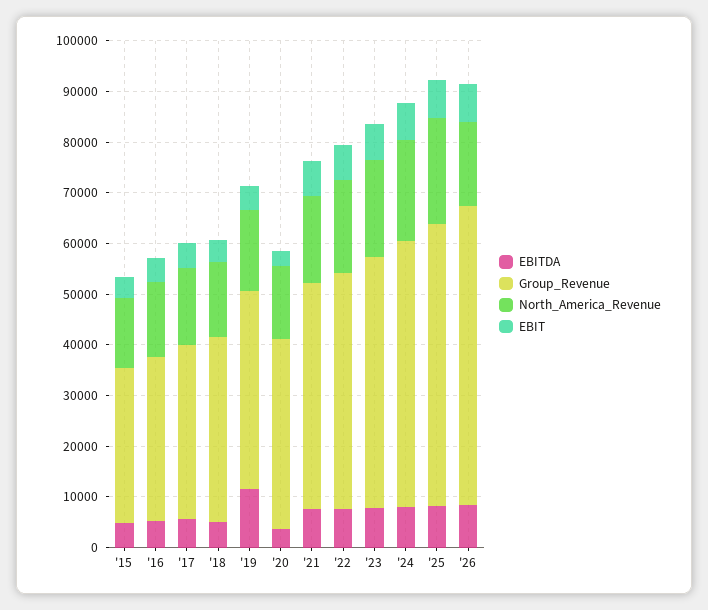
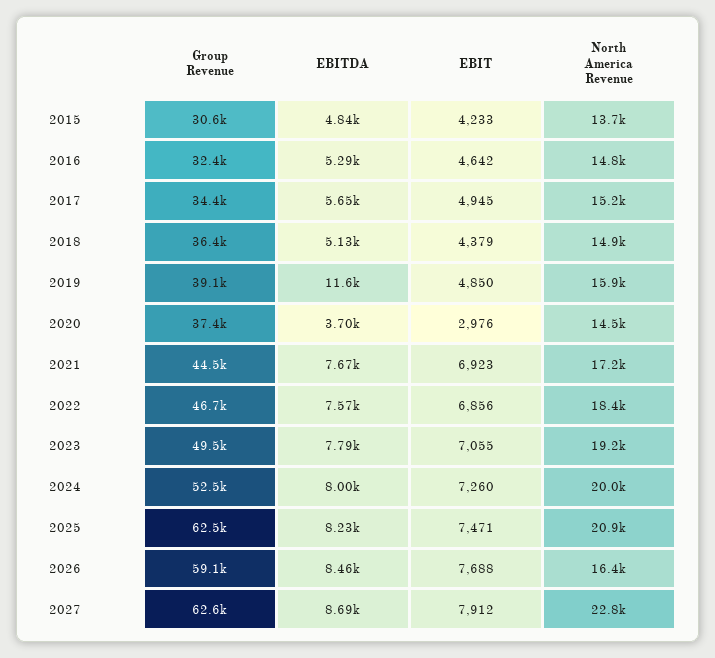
Group_Revenue, '25: 56000 -> 62500
Group_Revenue, 2027: none -> 62600
EBITDA, 2027: none -> 8690
EBIT, 2027: none -> 7912
North_America_Revenue, 2027: none -> 22800

